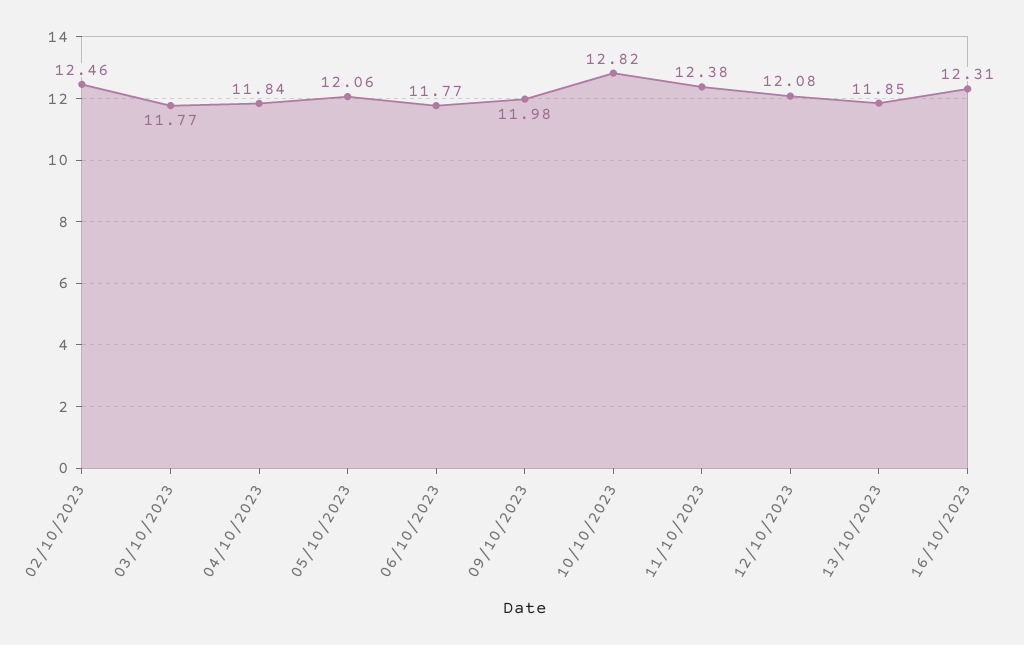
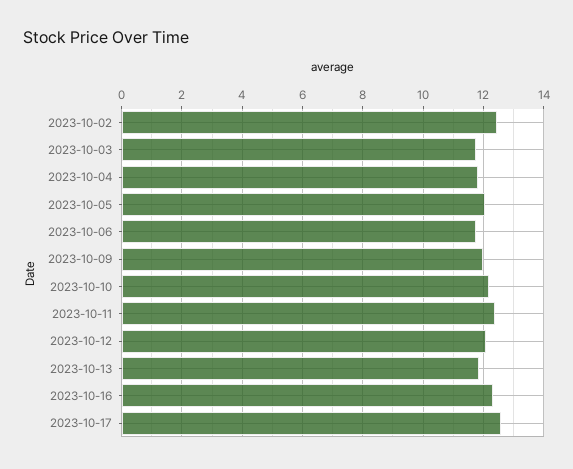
10/10/2023: 12.82 -> 12.2
2023-10-17: none -> 12.6

